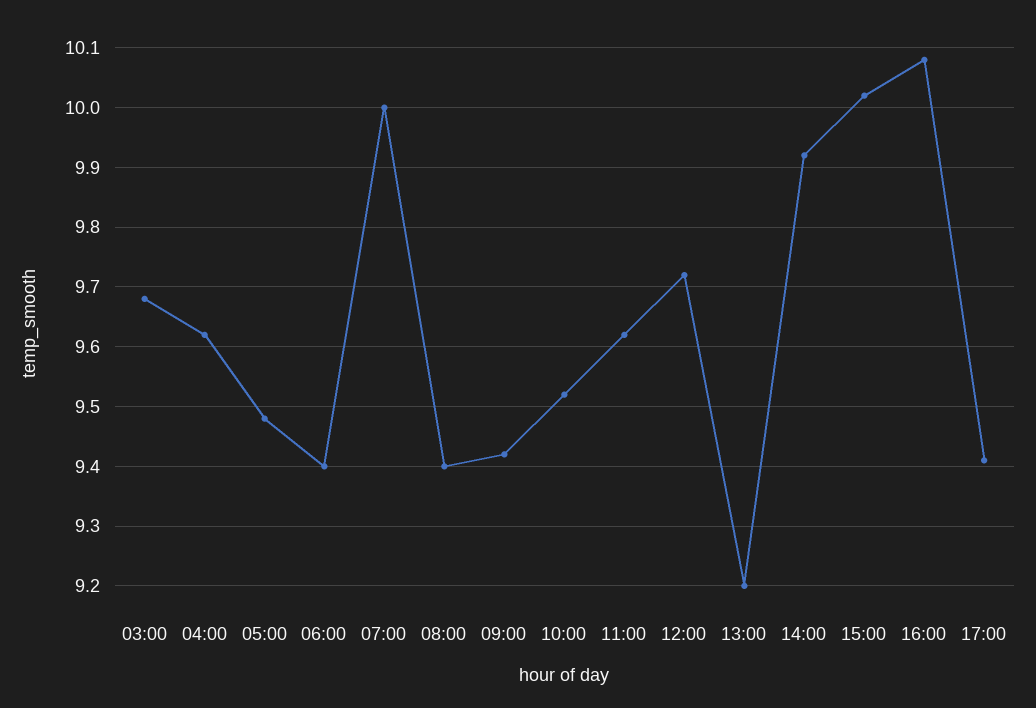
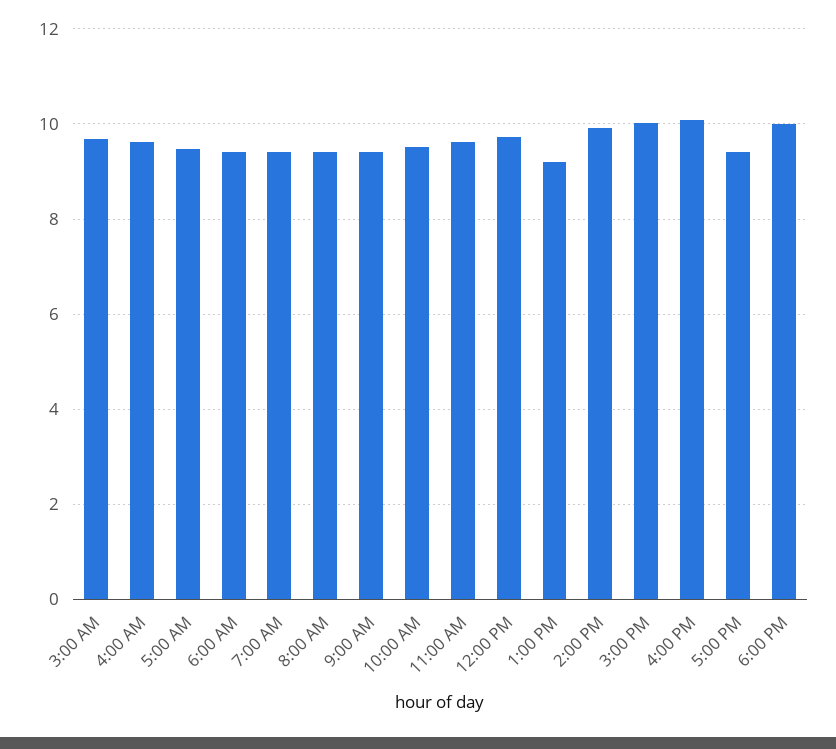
07:00: 10 -> 9.4
6:00 PM: none -> 10

